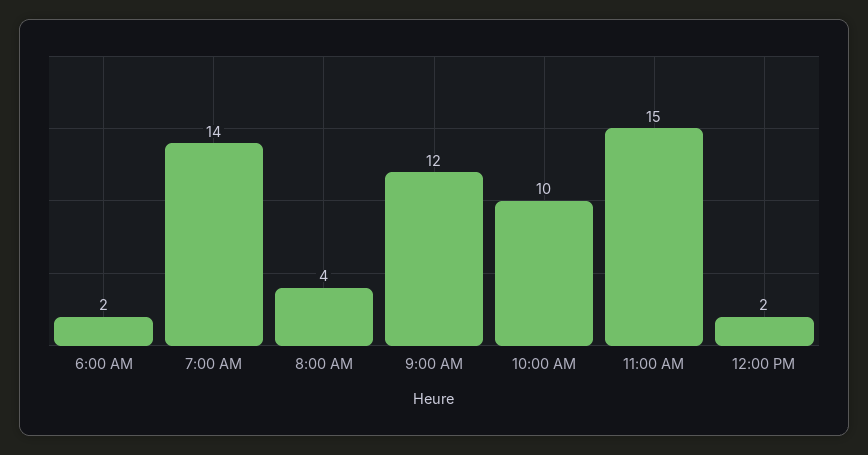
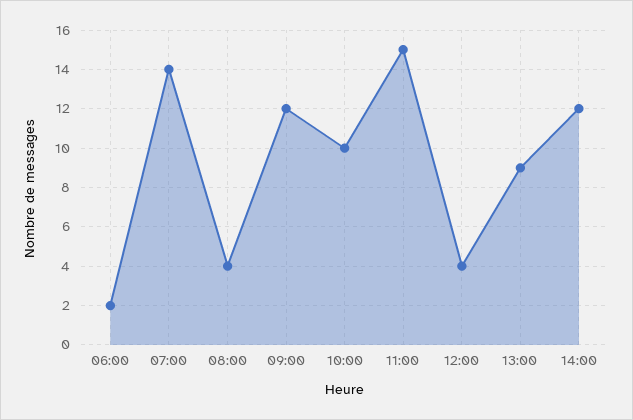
12:00 PM: 2 -> 4
13:00: none -> 9
14:00: none -> 12

